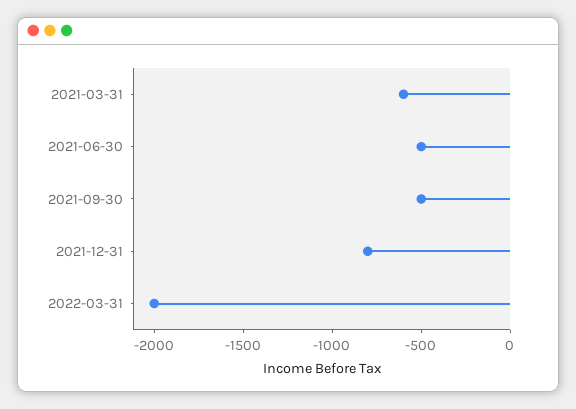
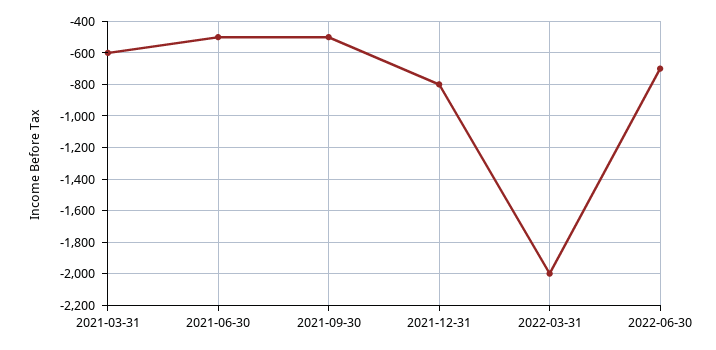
2022-06-30: none -> -700

